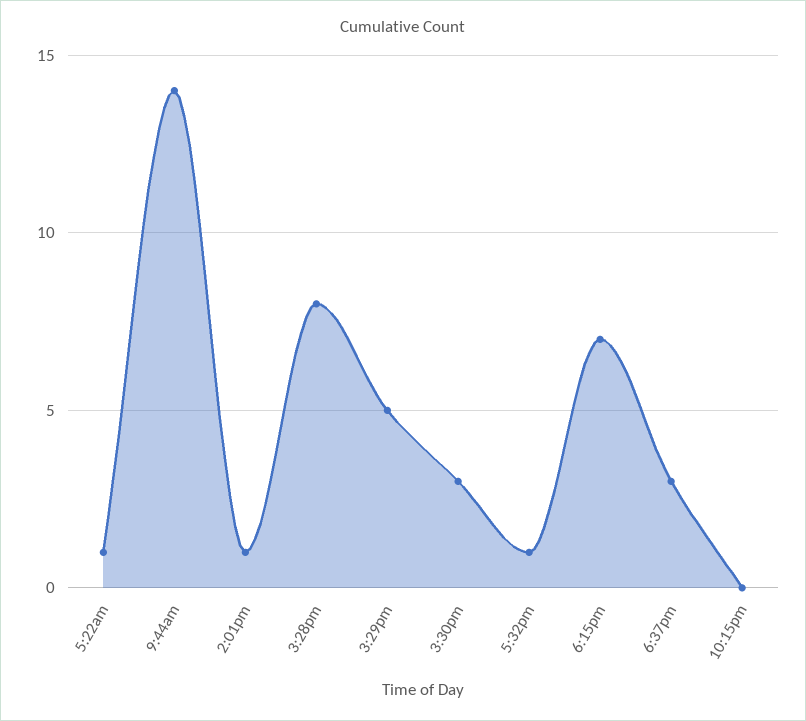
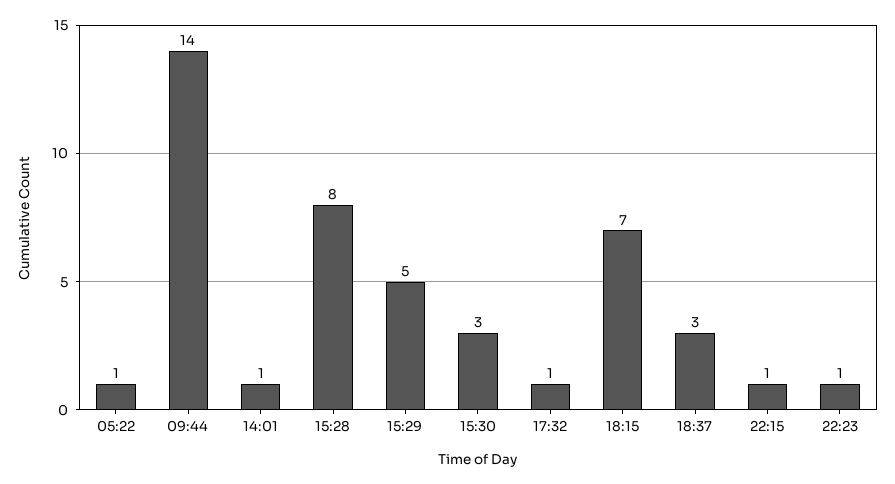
10:15pm: 0 -> 1
22:23: none -> 1

